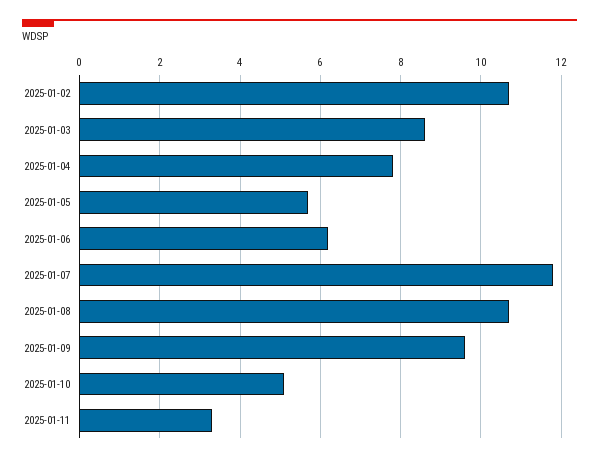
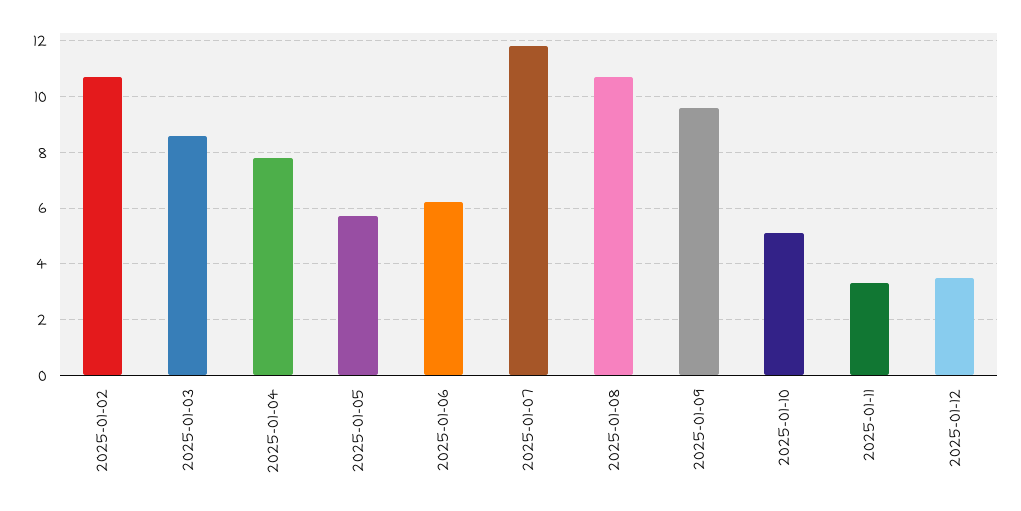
2025-01-12: none -> 3.5

